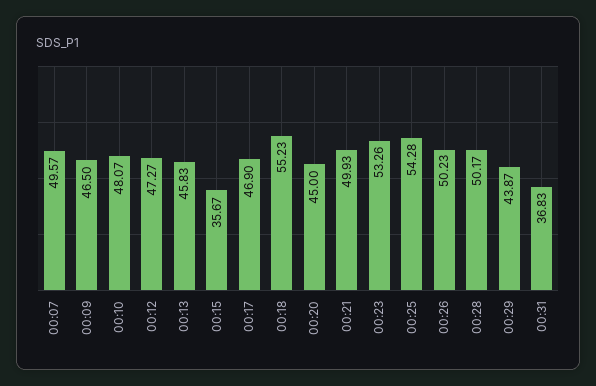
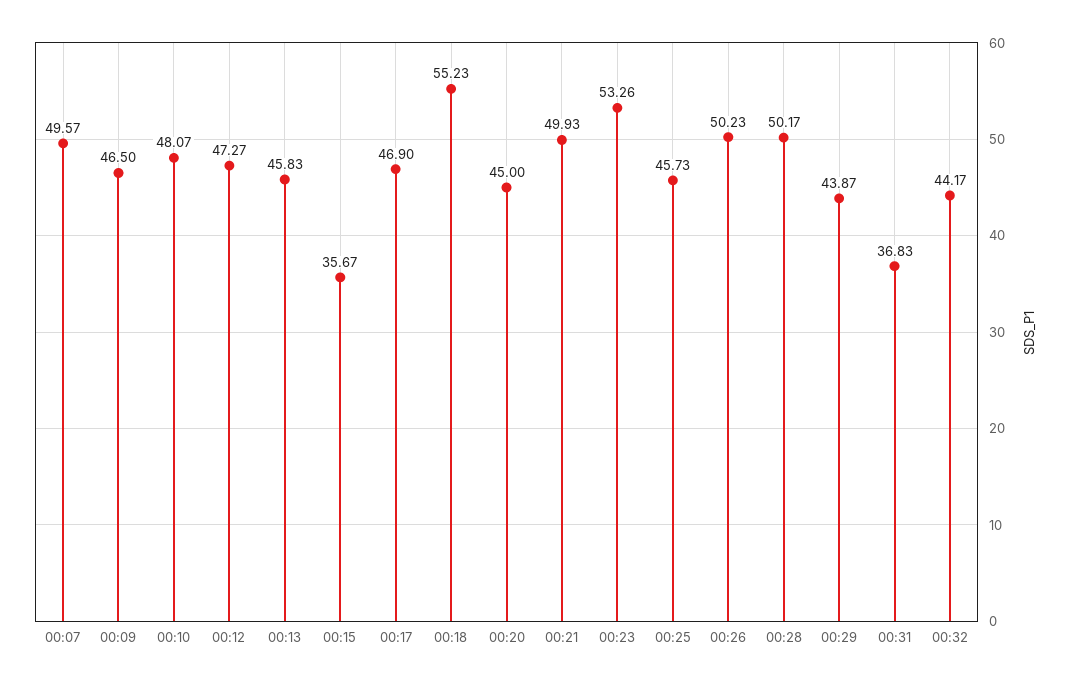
00:25: 54.28 -> 45.73
00:32: none -> 44.17

